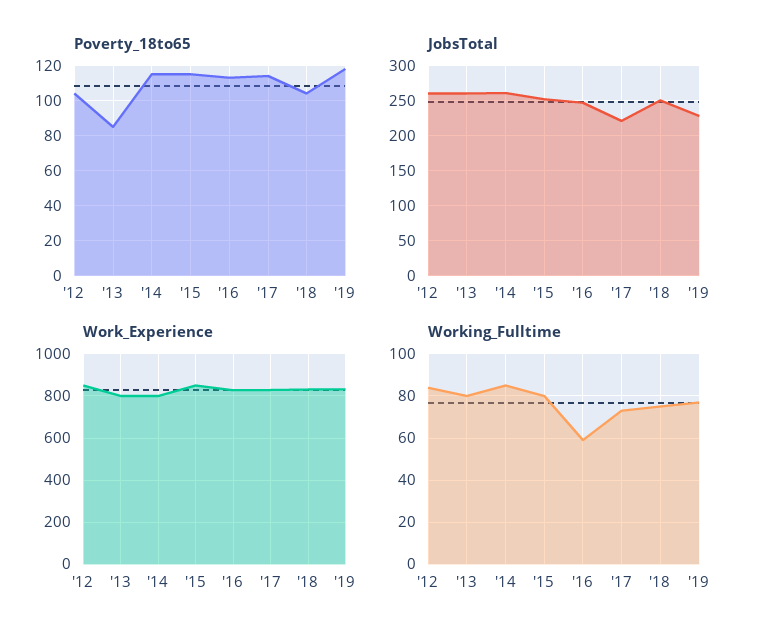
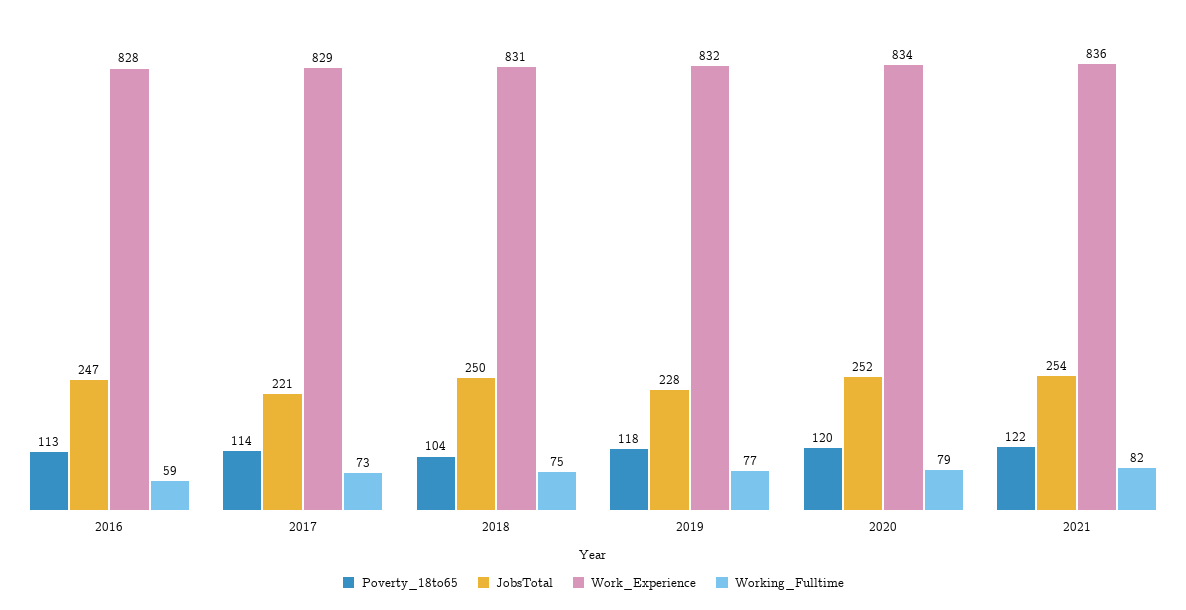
Poverty_18to65, '12: 105 -> none
Poverty_18to65, '13: 85 -> none
Poverty_18to65, '14: 115 -> none
Poverty_18to65, '15: 115 -> none
JobsTotal, '12: 260 -> none
JobsTotal, '13: 260 -> none
JobsTotal, '14: 260 -> none
JobsTotal, '15: 250 -> none
Work_Experience, '12: 850 -> none
Work_Experience, '13: 800 -> none
Work_Experience, '14: 800 -> none
Work_Experience, '15: 850 -> none
Working_Fulltime, '12: 85 -> none
Working_Fulltime, '13: 80 -> none
Working_Fulltime, '14: 85 -> none
Working_Fulltime, '15: 80 -> none
Poverty_18to65, 2020: none -> 120
JobsTotal, 2020: none -> 252
Work_Experience, 2020: none -> 834
Working_Fulltime, 2020: none -> 79
Poverty_18to65, 2021: none -> 122
JobsTotal, 2021: none -> 254
Work_Experience, 2021: none -> 836
Working_Fulltime, 2021: none -> 82

